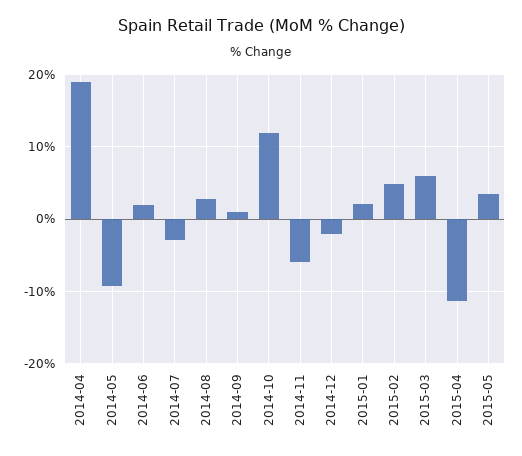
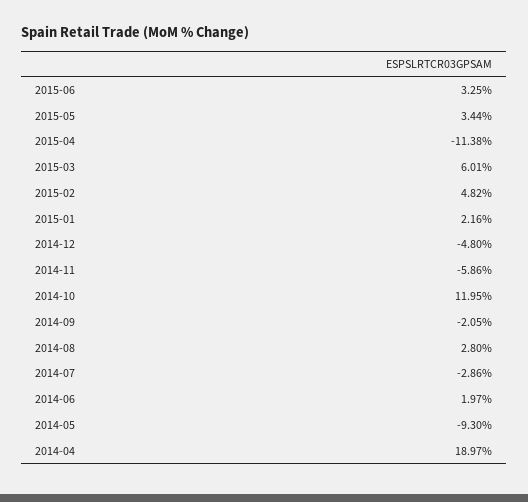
2014-09: 1 -> -2.05
2014-12: -2 -> -4.8
2015-06: none -> 3.25

